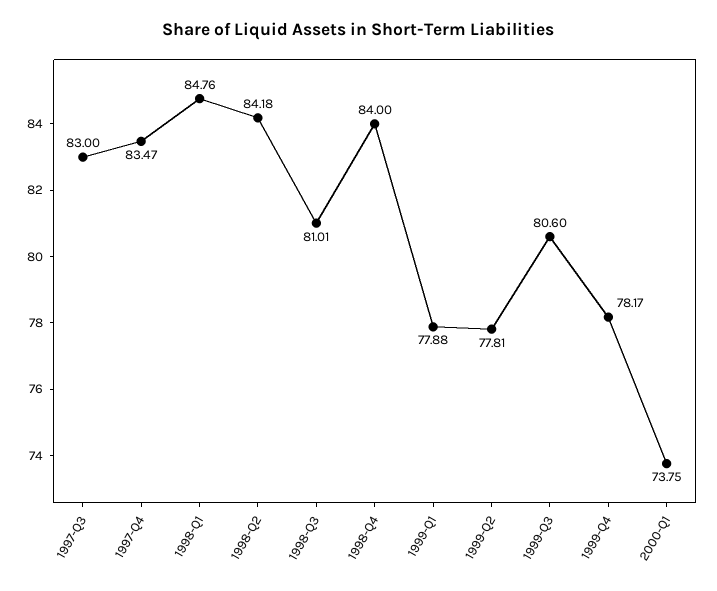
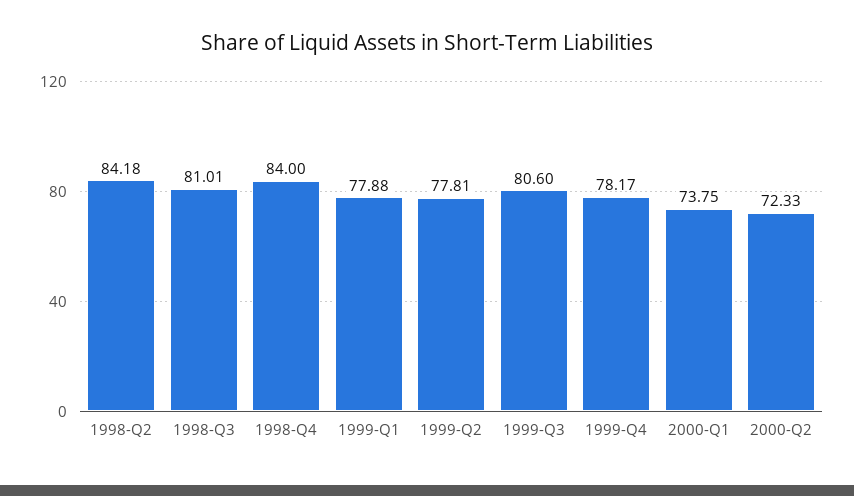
1997-Q3: 83 -> none
1997-Q4: 83.47 -> none
1998-Q1: 84.76 -> none
2000-Q2: none -> 72.33

